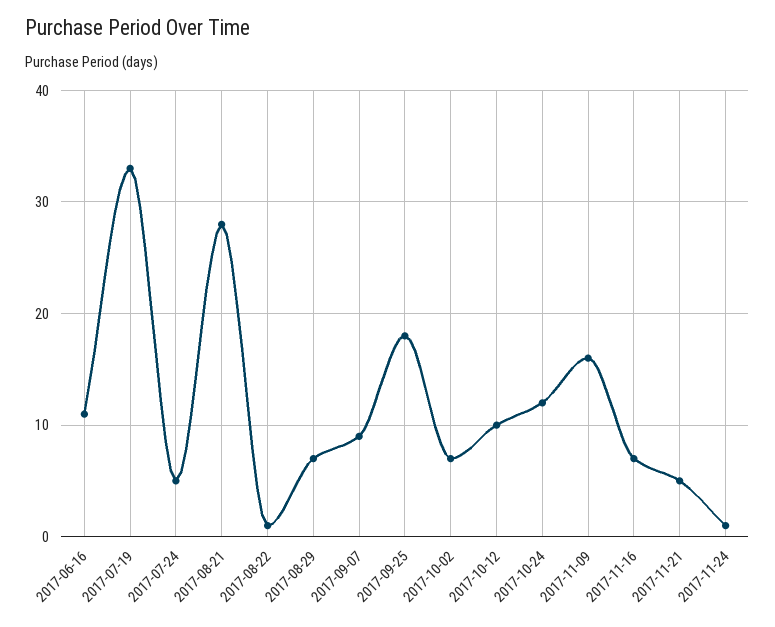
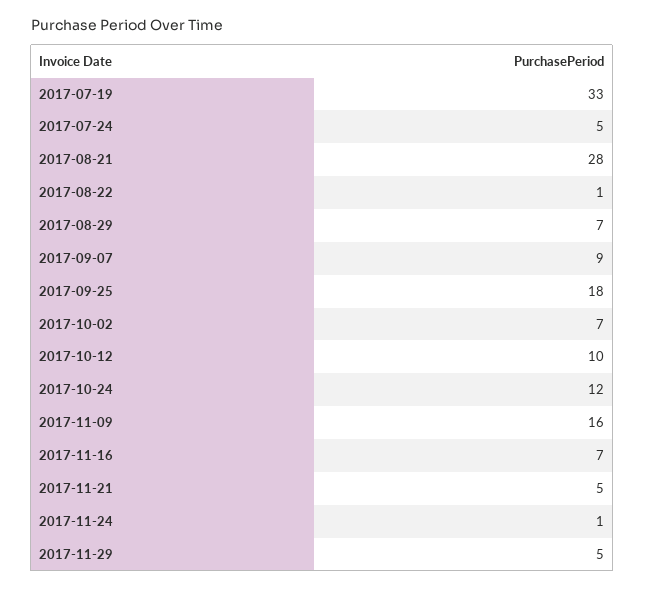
2017-06-16: 11 -> none
2017-11-29: none -> 5

